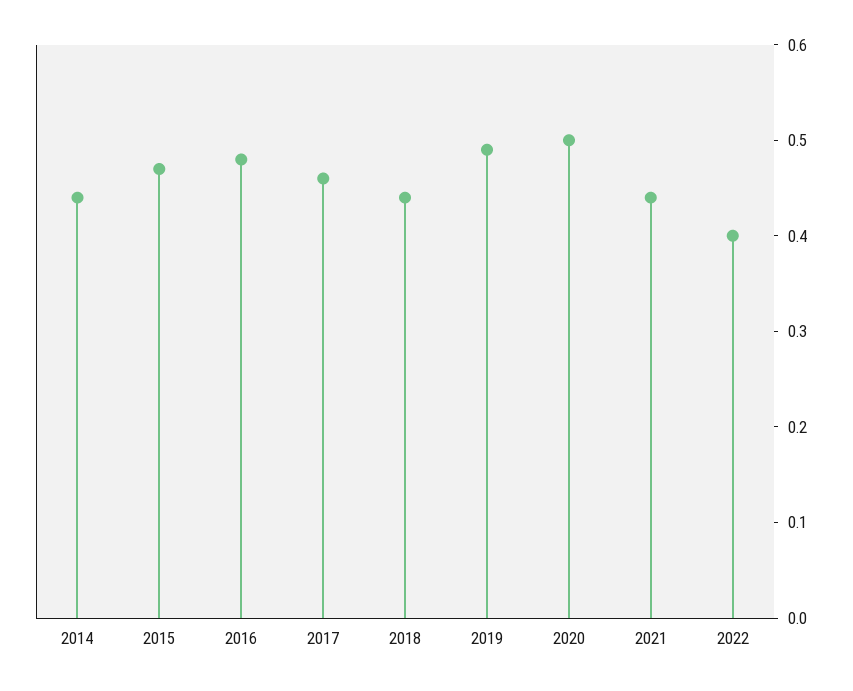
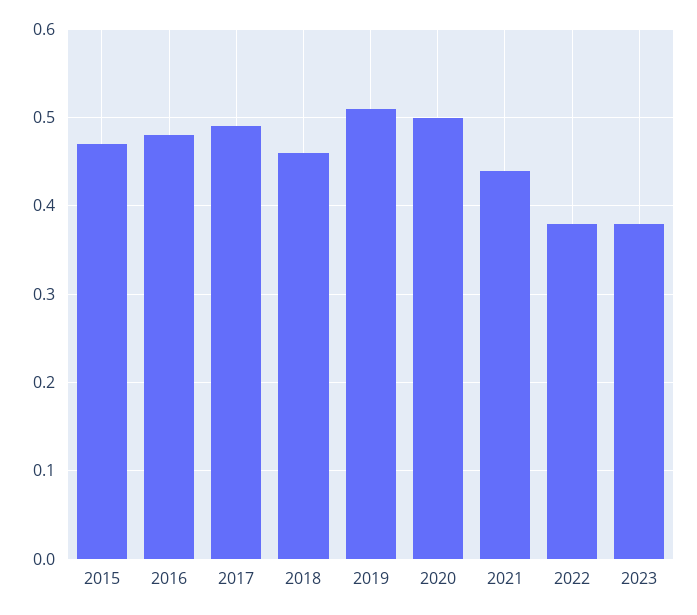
2014: 0.44 -> none
2017: 0.46 -> 0.49
2018: 0.44 -> 0.46
2019: 0.49 -> 0.51
2022: 0.4 -> 0.38
2023: none -> 0.38

